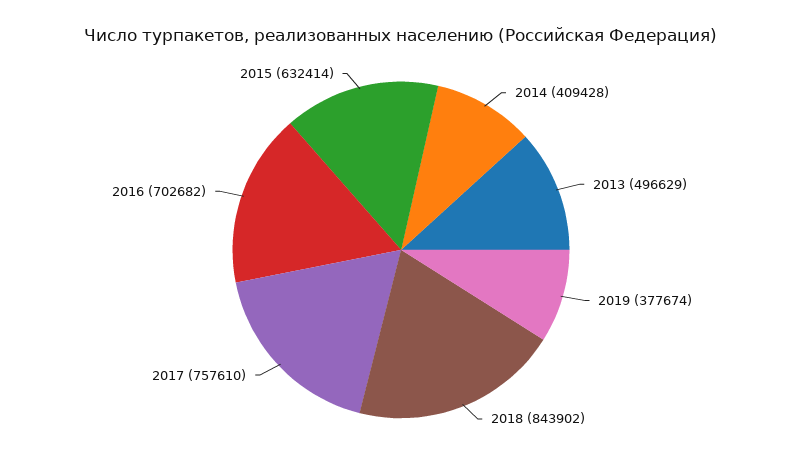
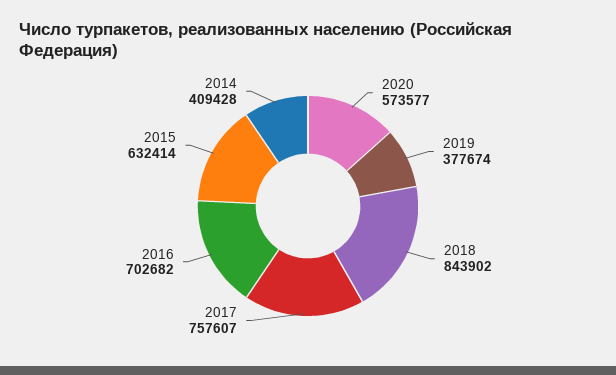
2013: 496629 -> none
2017: 757610 -> 757607
2020: none -> 573577

